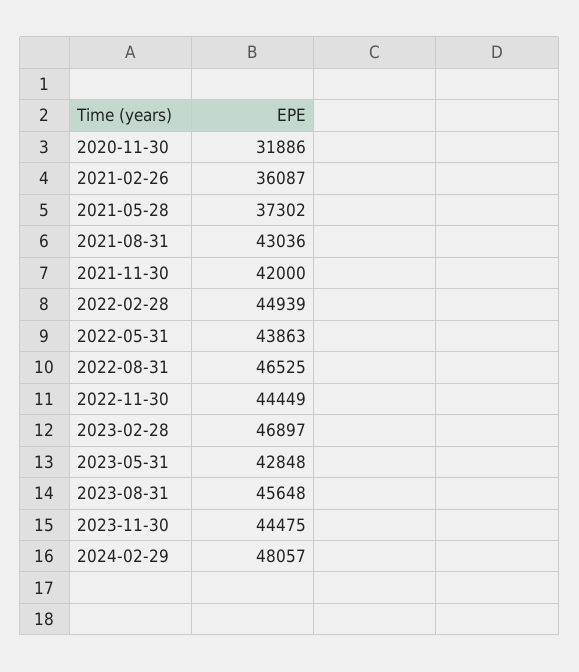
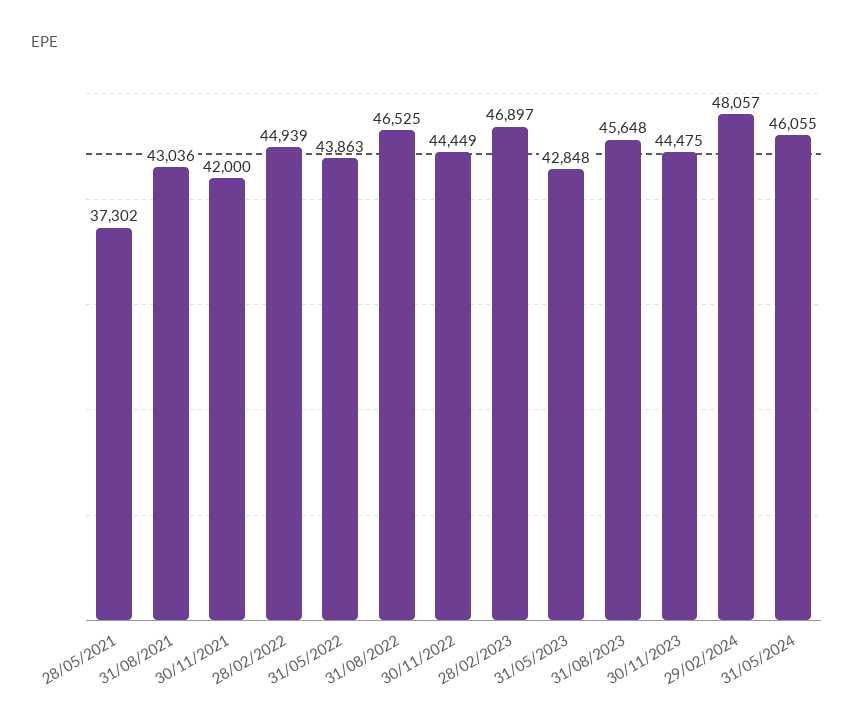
2020-11-30: 31886 -> none
2021-02-26: 36087 -> none
31/05/2024: none -> 46055

